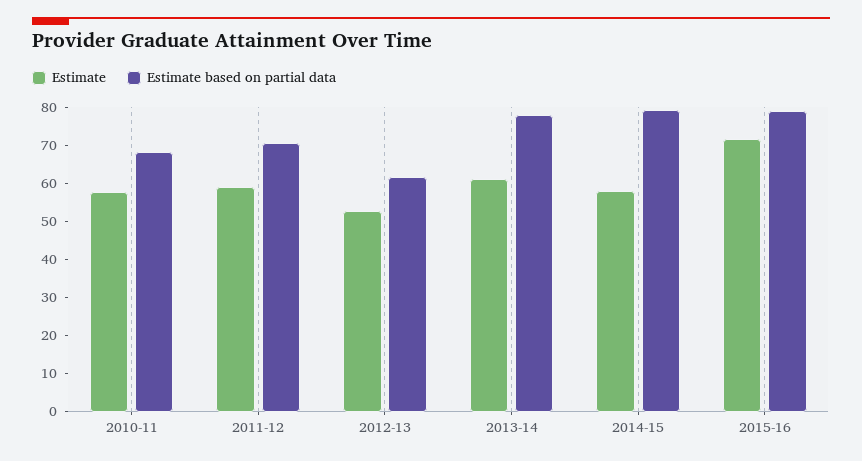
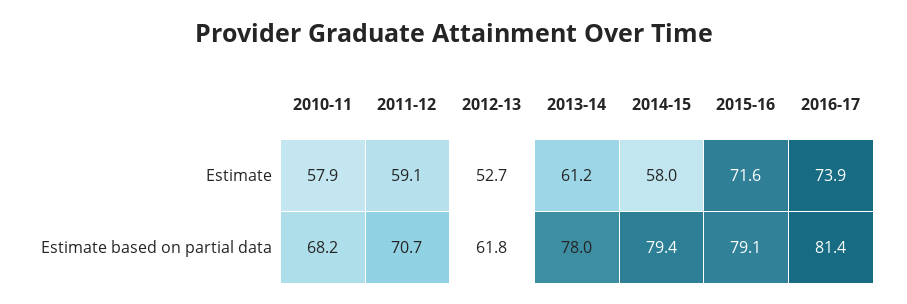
Estimate, 2016-17: none -> 73.9
Estimate based on partial data, 2016-17: none -> 81.4

